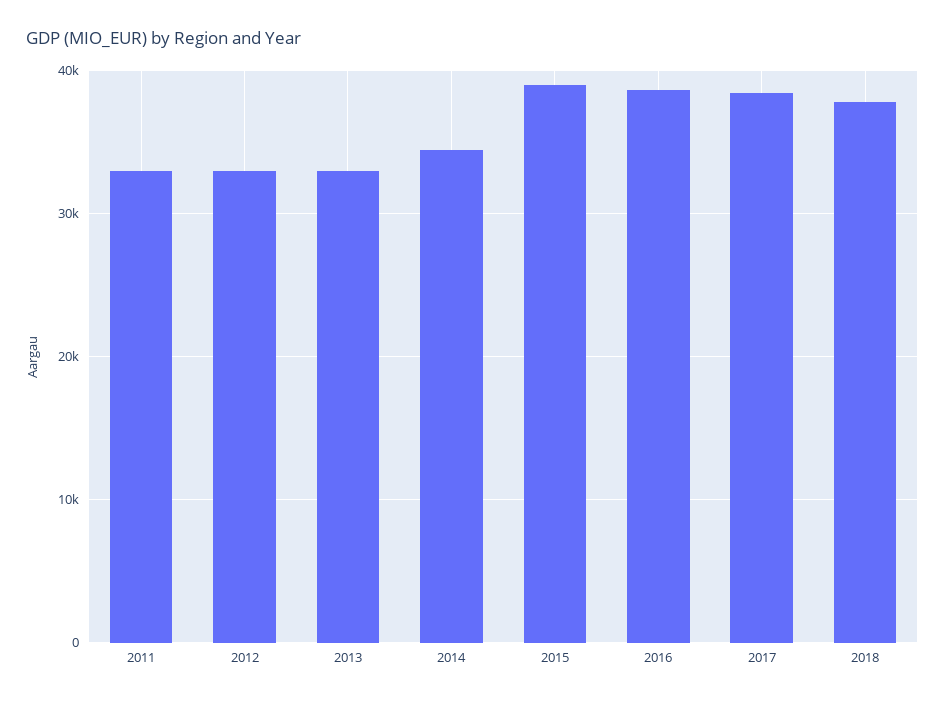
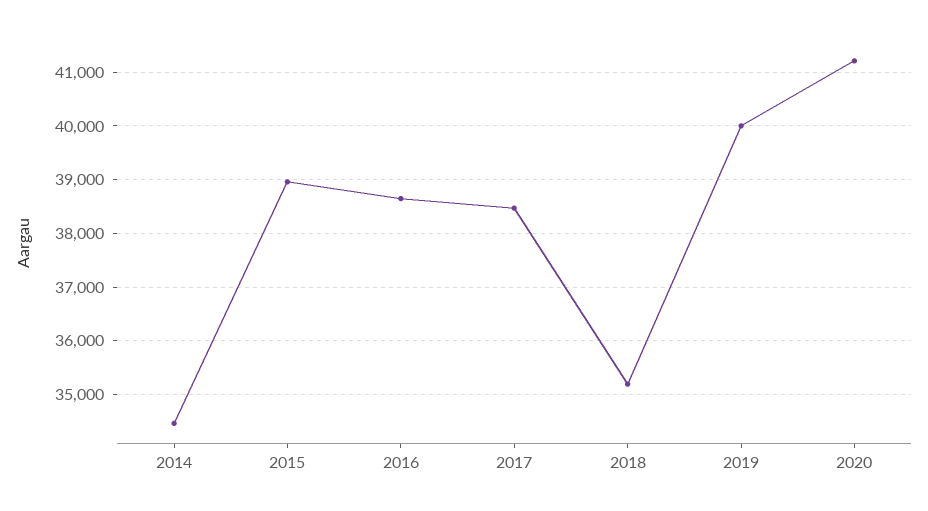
2011: 33000 -> none
2012: 33000 -> none
2013: 33000 -> none
2018: 38000 -> 35200
2019: none -> 40000
2020: none -> 41200

